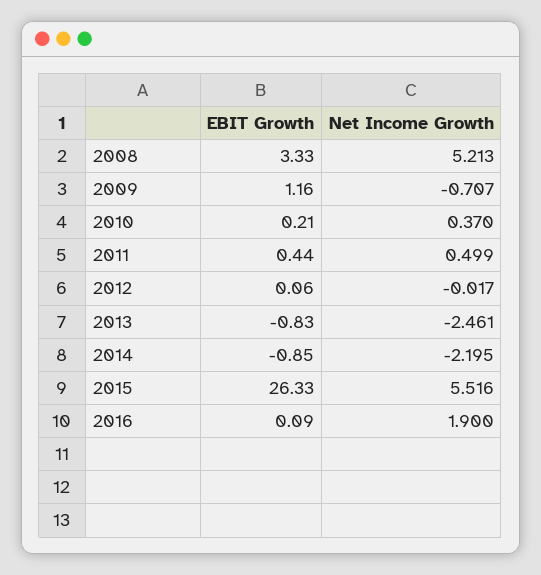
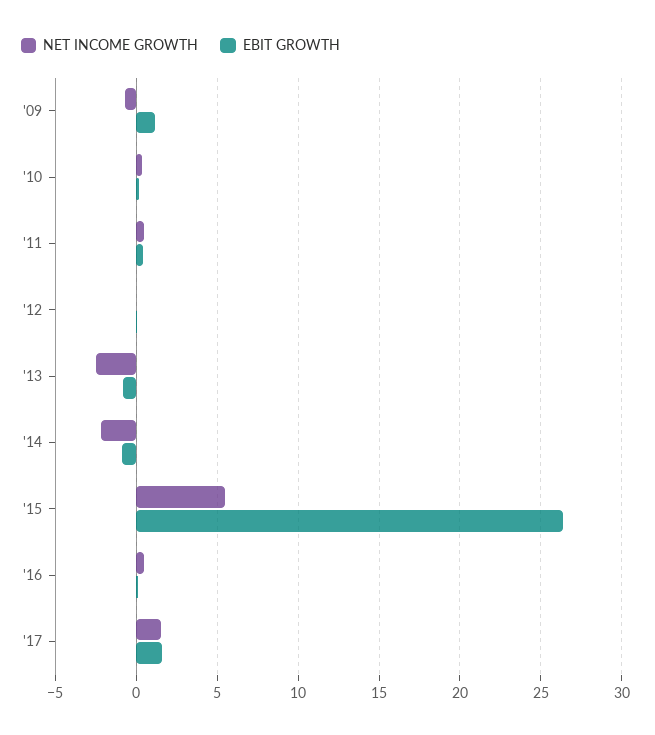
EBIT Growth, 2008: 3.33 -> none
Net Income Growth, 2008: 5.213 -> none
Net Income Growth, 2016: 1.9 -> 0.5
Net Income Growth, '17: none -> 1.5
EBIT Growth, '17: none -> 1.5

